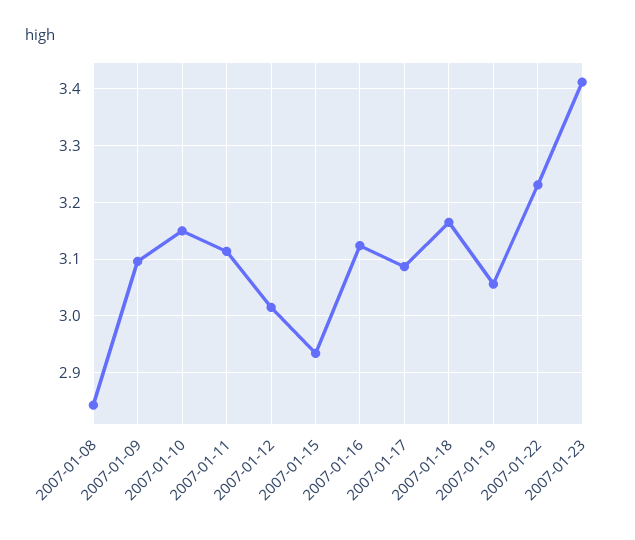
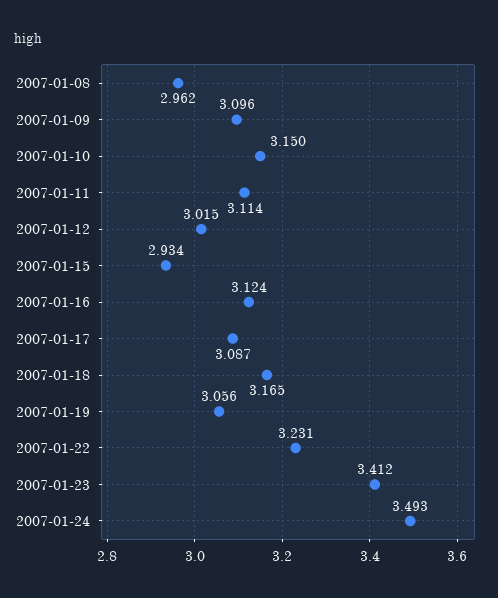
2007-01-08: 2.84 -> 2.962
2007-01-24: none -> 3.493

